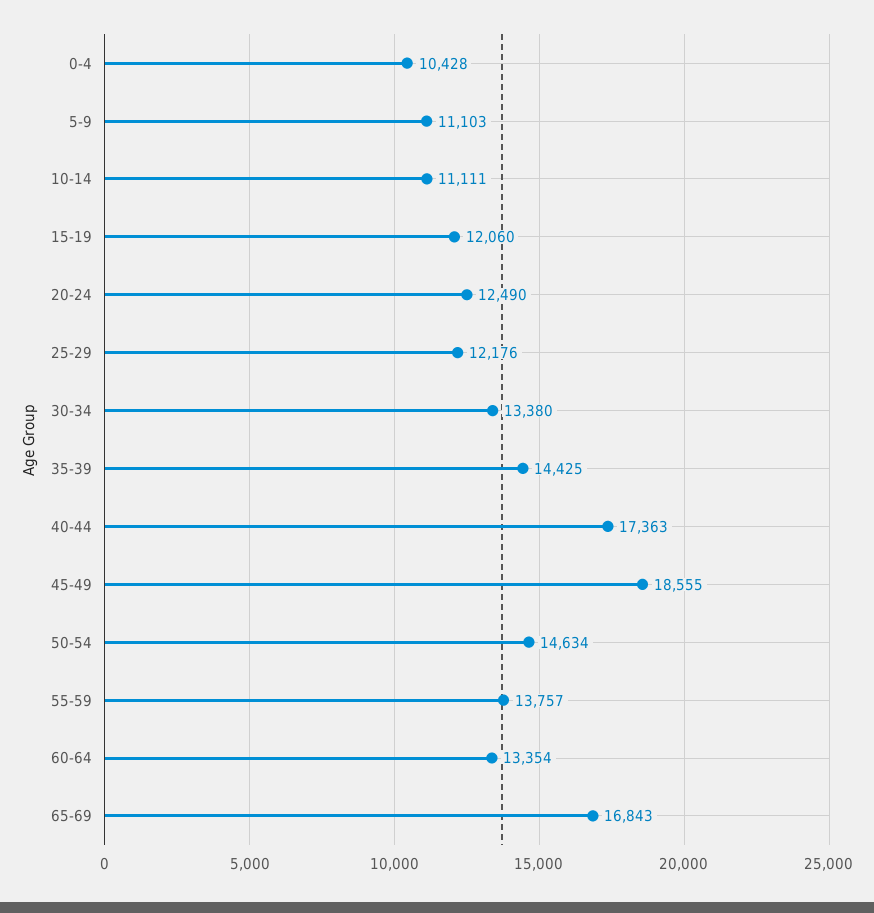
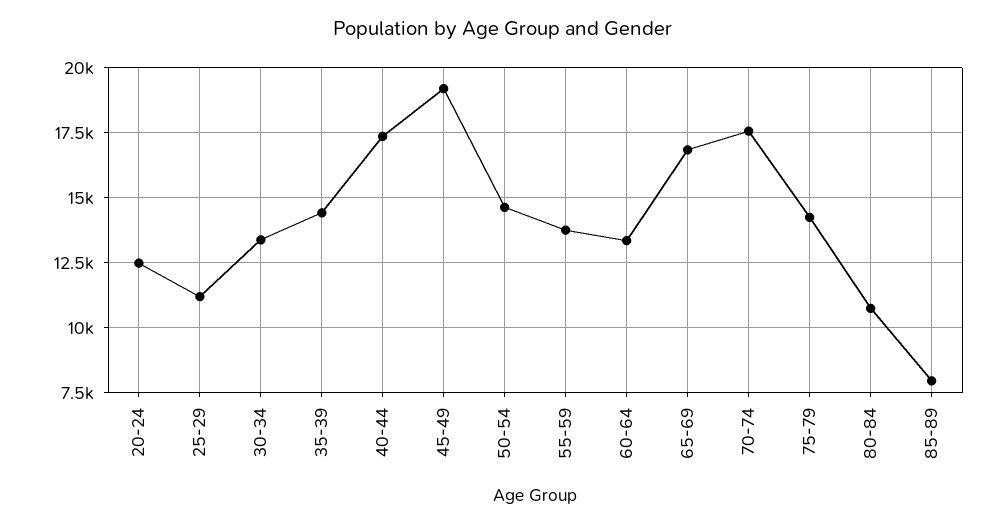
0-4: 10428 -> none
5-9: 11103 -> none
10-14: 11111 -> none
15-19: 12060 -> none
25-29: 12176 -> 11250
45-49: 18555 -> 19250
70-74: none -> 17500
75-79: none -> 14250
80-84: none -> 10750
85-89: none -> 8000

